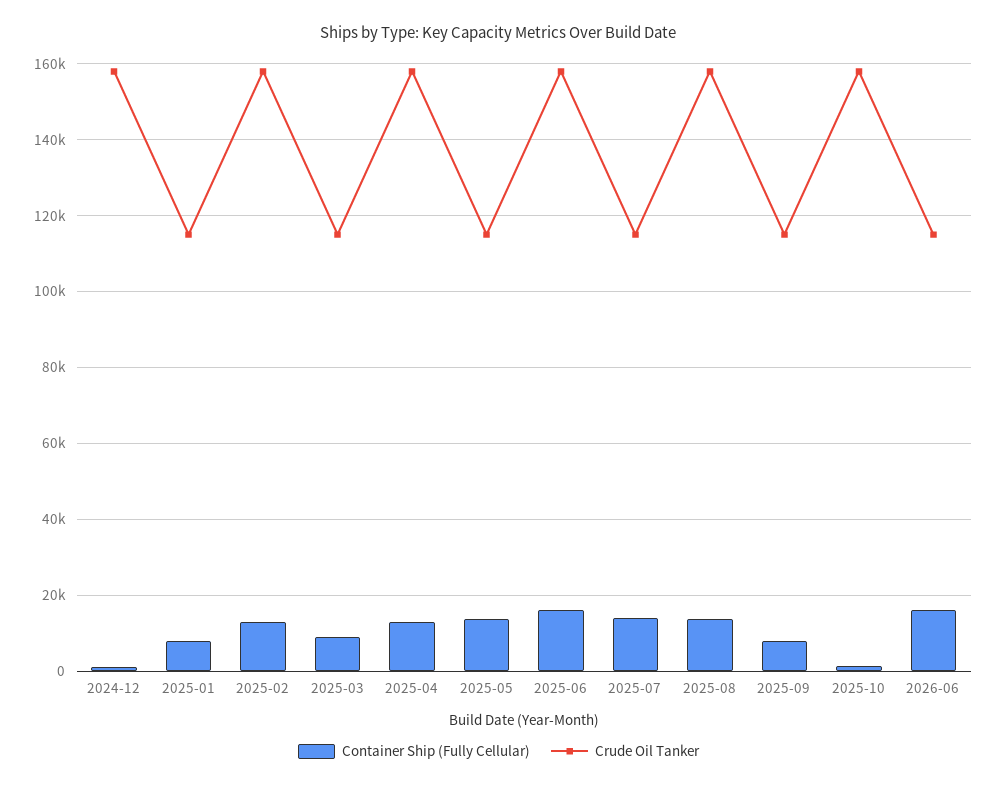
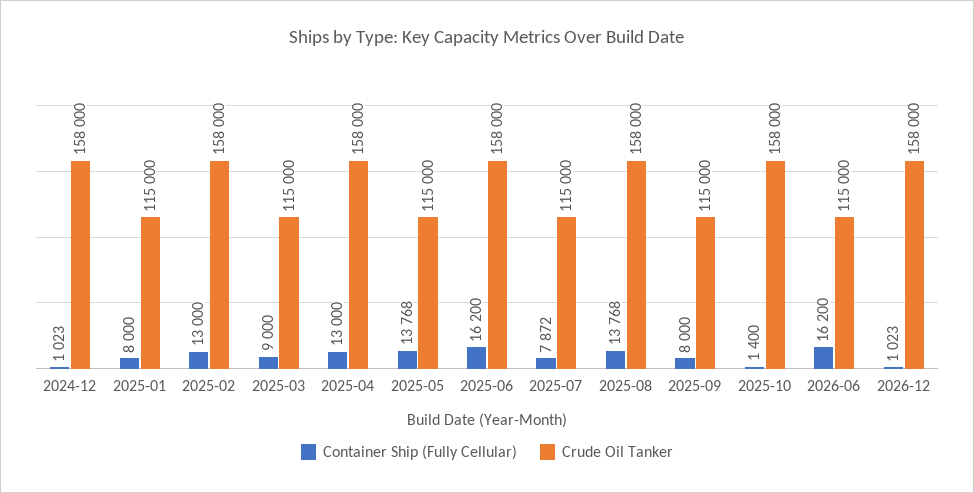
Container Ship (Fully Cellular), 2025-07: 14000 -> 7872
Container Ship (Fully Cellular), 2026-12: none -> 1023
Crude Oil Tanker, 2026-12: none -> 158000

